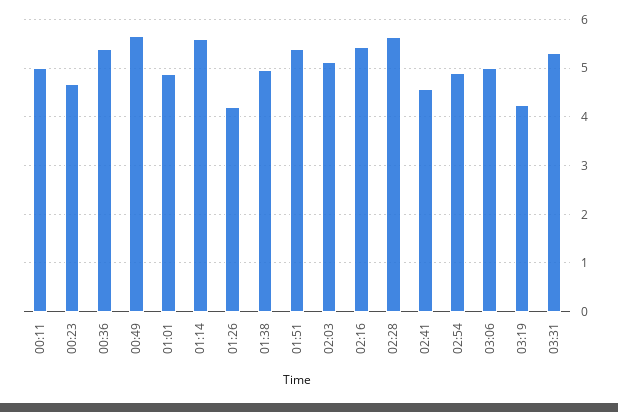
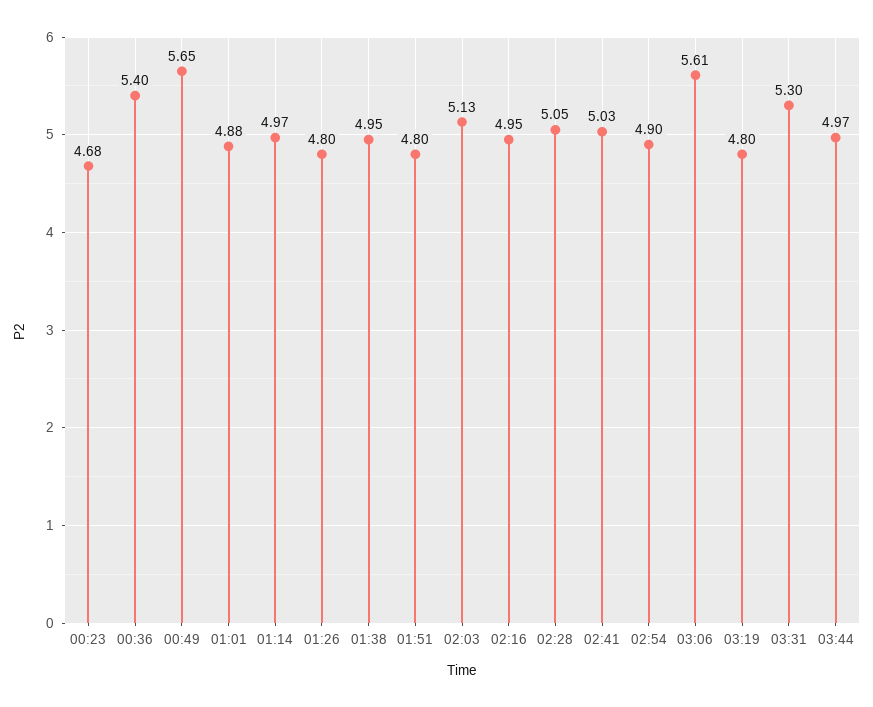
00:11: 5 -> none
01:14: 5.6 -> 4.97
01:26: 4.2 -> 4.8
01:51: 5.4 -> 4.8
02:16: 5.4 -> 4.95
02:28: 5.6 -> 5.05
02:41: 4.6 -> 5.03
03:06: 5 -> 5.61
03:19: 4.2 -> 4.8
03:44: none -> 4.97

